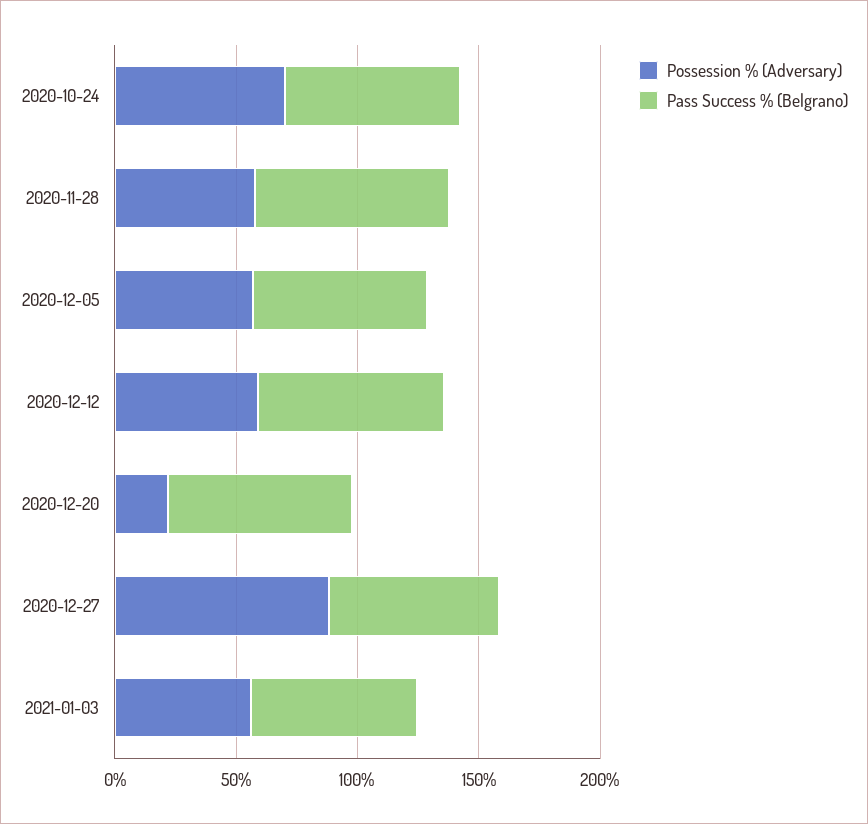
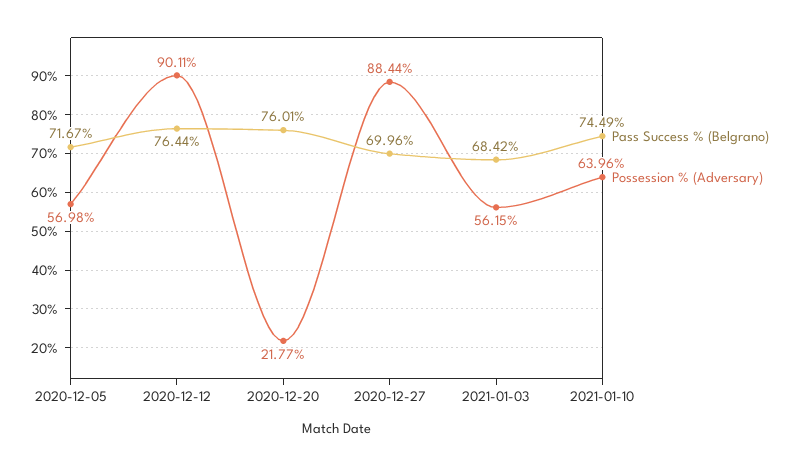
Possession % (Adversary), 2020-10-24: 70 -> none
Pass Success % (Belgrano), 2020-10-24: 70 -> none
Possession % (Adversary), 2020-11-28: 60 -> none
Pass Success % (Belgrano), 2020-11-28: 80 -> none
Possession % (Adversary), 2020-12-12: 60 -> 90.11
Pass Success % (Belgrano), 2021-01-10: none -> 74.49
Possession % (Adversary), 2021-01-10: none -> 63.96

